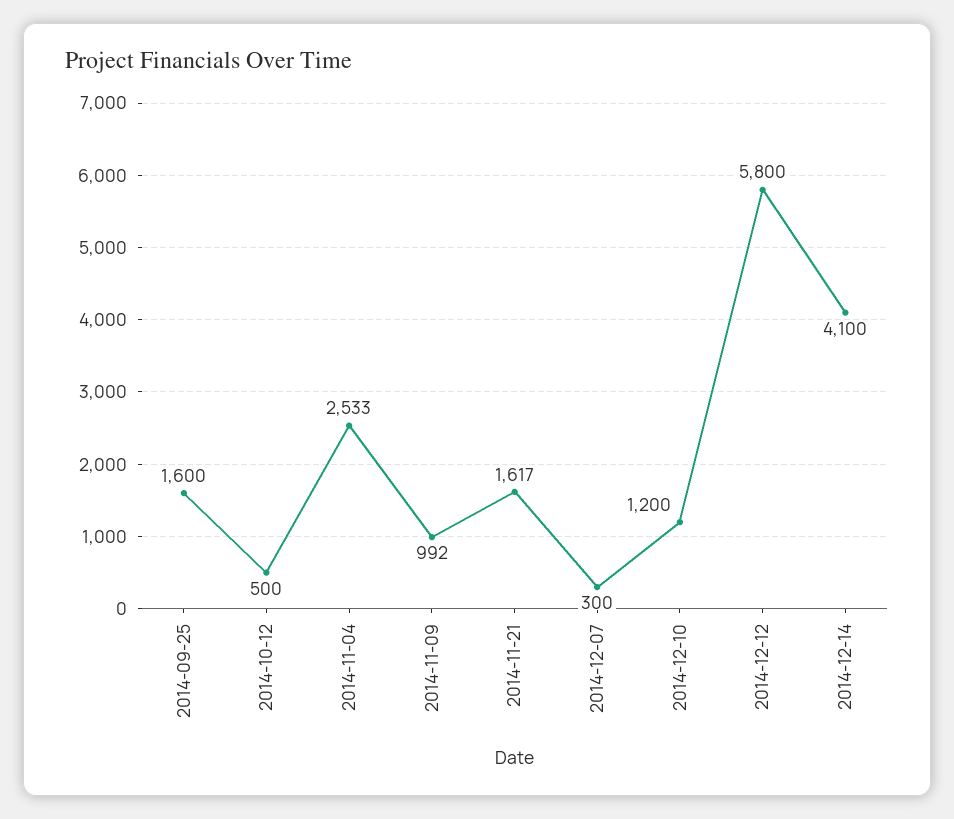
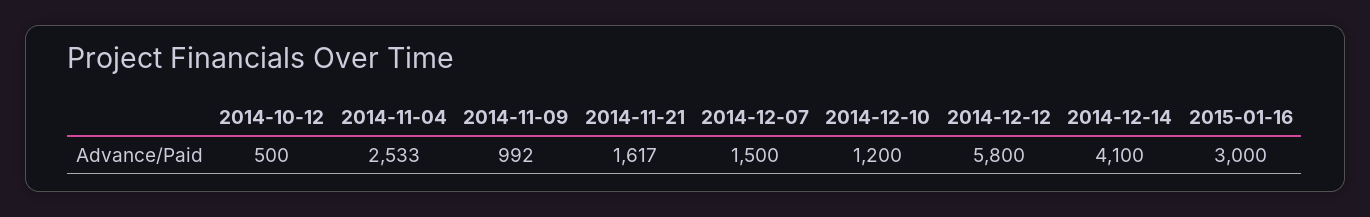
2014-09-25: 1600 -> none
2014-12-07: 300 -> 1500
2015-01-16: none -> 3000

